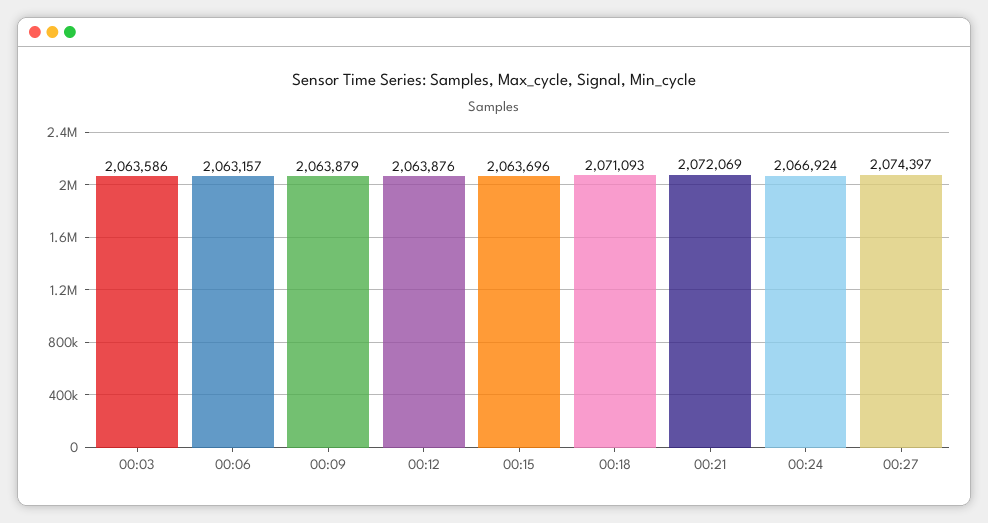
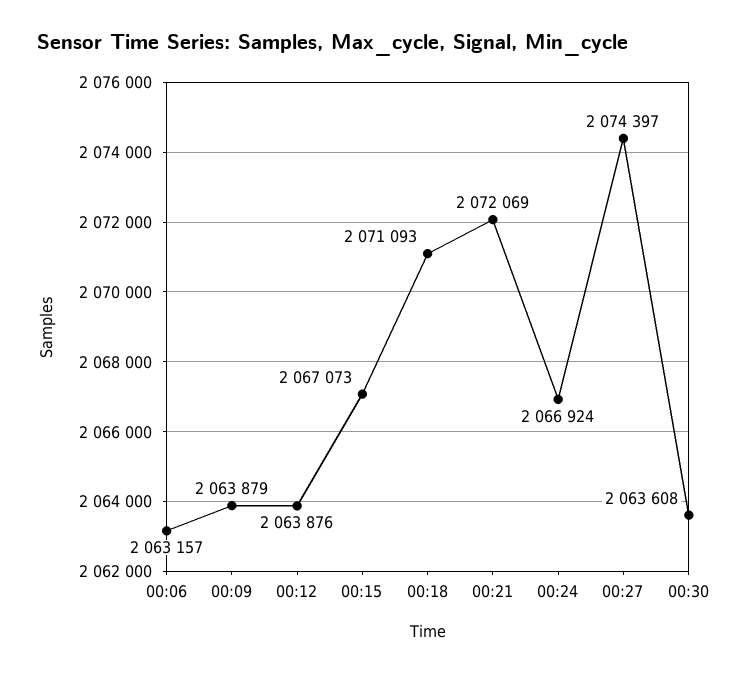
00:03: 2063586 -> none
00:15: 2063696 -> 2067073
00:30: none -> 2063608

